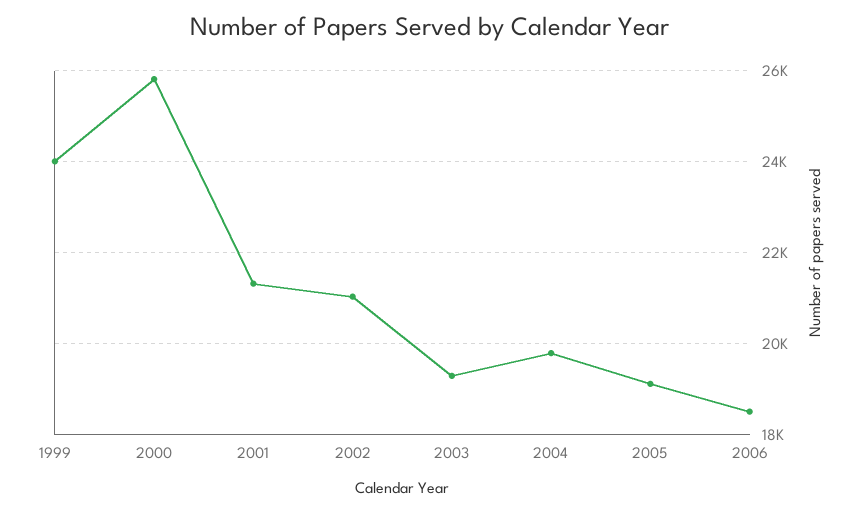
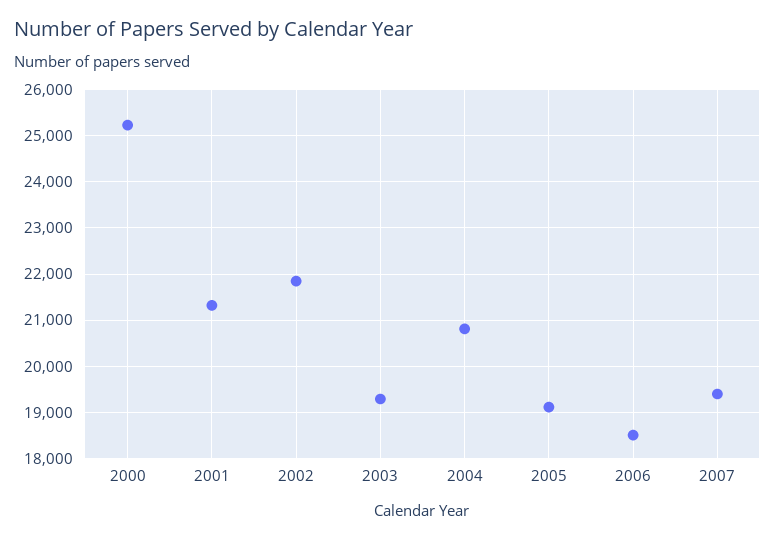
1999: 24000 -> none
2000: 25800 -> 25200
2002: 21000 -> 21800
2004: 19800 -> 20800
2007: none -> 19400

